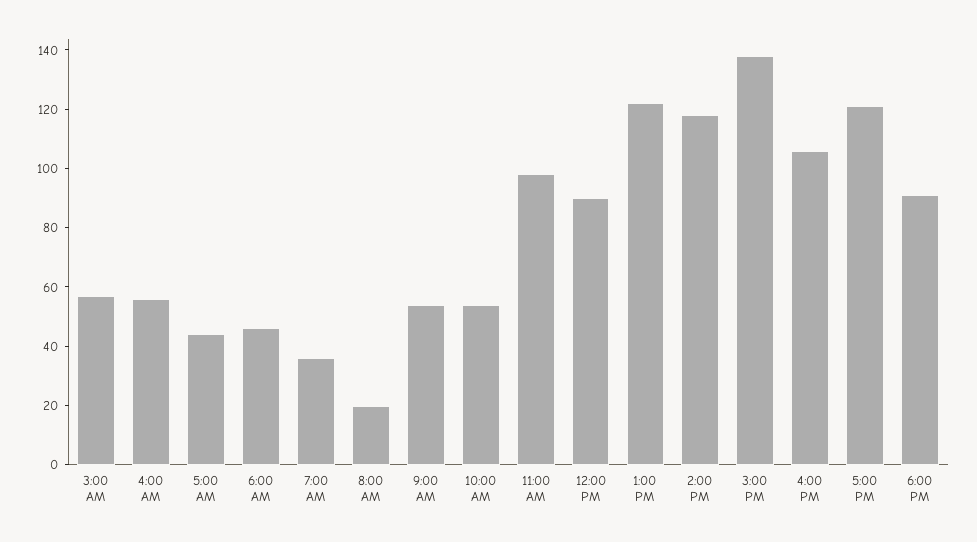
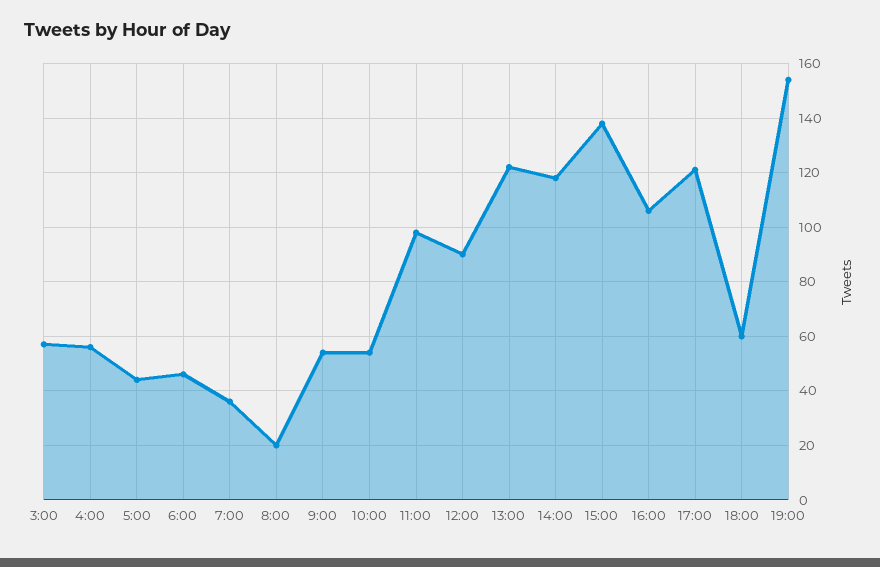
6:00 PM: 90 -> 60
19:00: none -> 155

